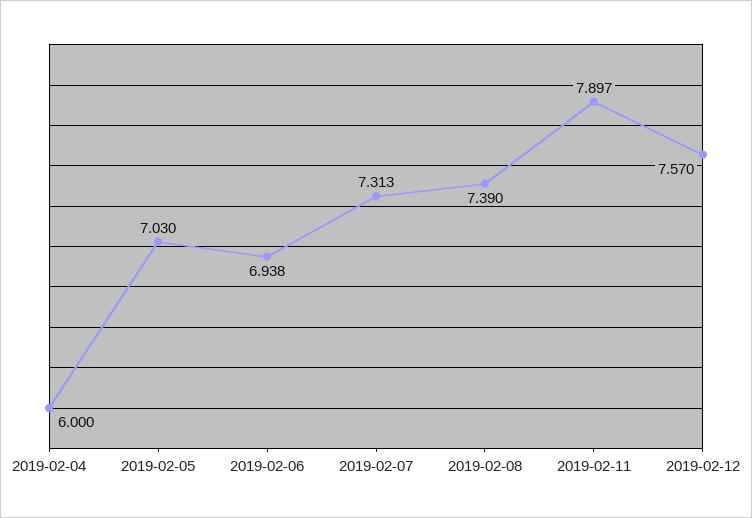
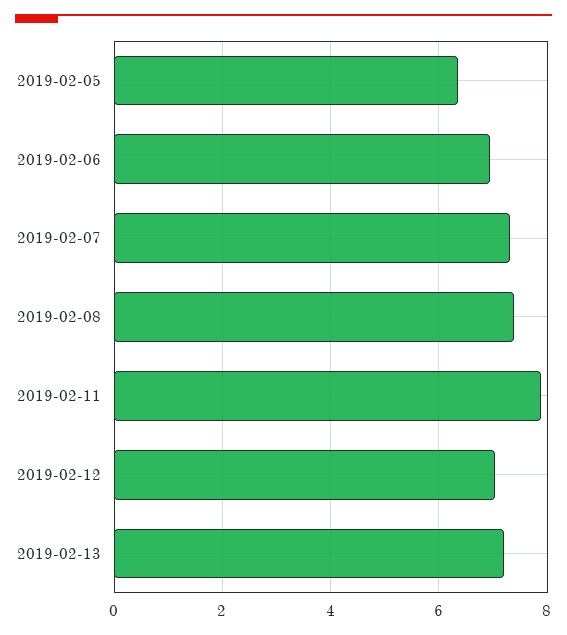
2019-02-04: 6 -> none
2019-02-05: 7.03 -> 6.4
2019-02-12: 7.57 -> 7
2019-02-13: none -> 7.2

